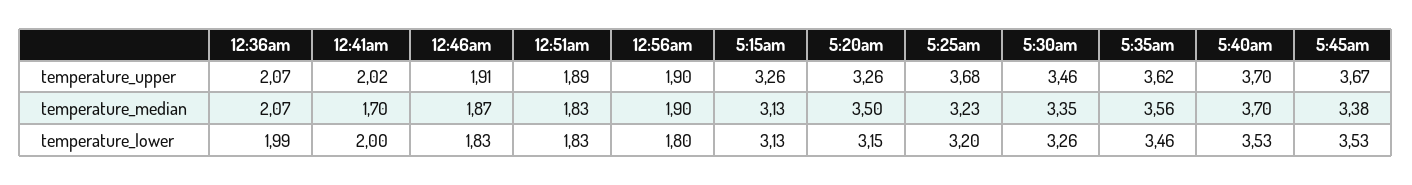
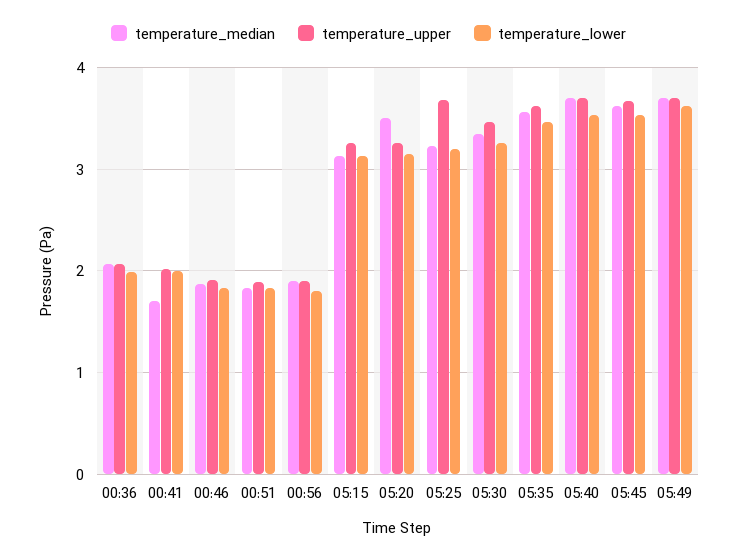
temperature_median, 5:45am: 3.38 -> 3.6
temperature_median, 05:49: none -> 3.7
temperature_upper, 05:49: none -> 3.7
temperature_lower, 05:49: none -> 3.6

